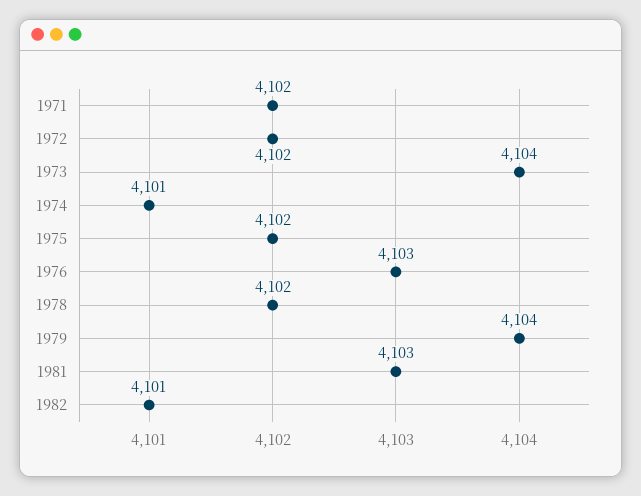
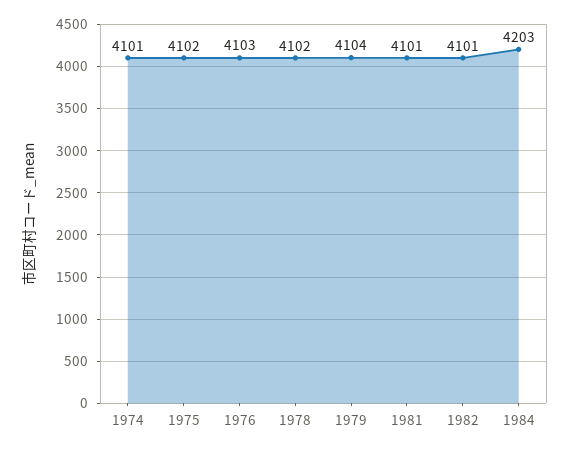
1971: 4102 -> none
1972: 4102 -> none
1973: 4104 -> none
1981: 4103 -> 4101
1984: none -> 4203

